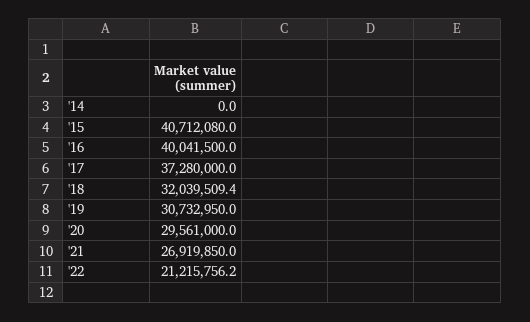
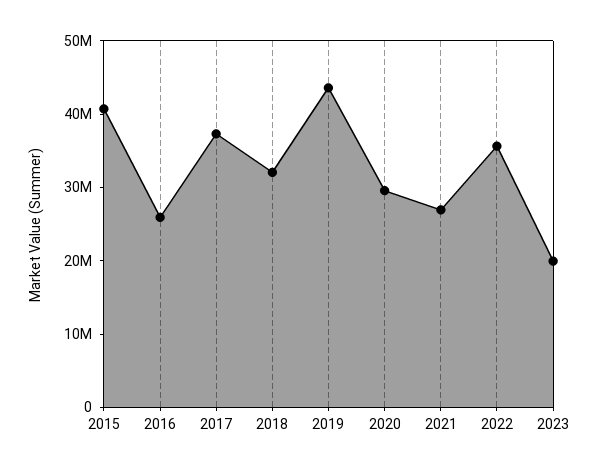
'14: 0 -> none
'16: 40041500 -> 26000000
'19: 30732950 -> 44000000
'22: 21215756.2 -> 36000000
2023: none -> 20000000

